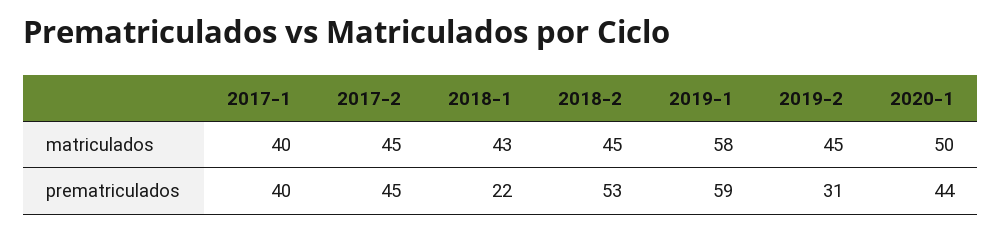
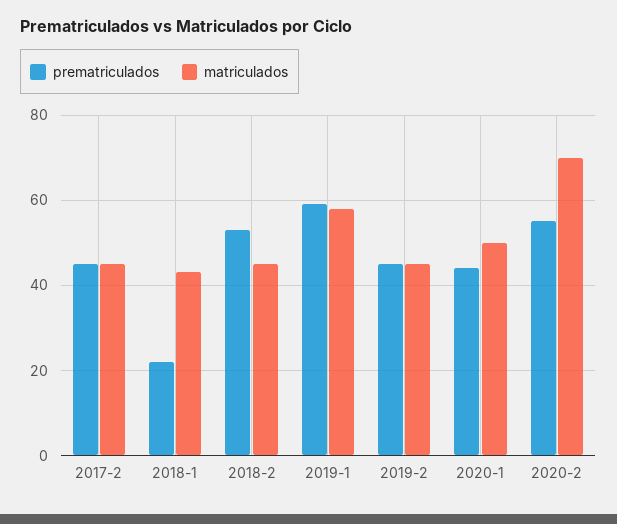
matriculados, 2017-1: 40 -> none
prematriculados, 2017-1: 40 -> none
prematriculados, 2019-2: 31 -> 45
prematriculados, 2020-2: none -> 55
matriculados, 2020-2: none -> 70

